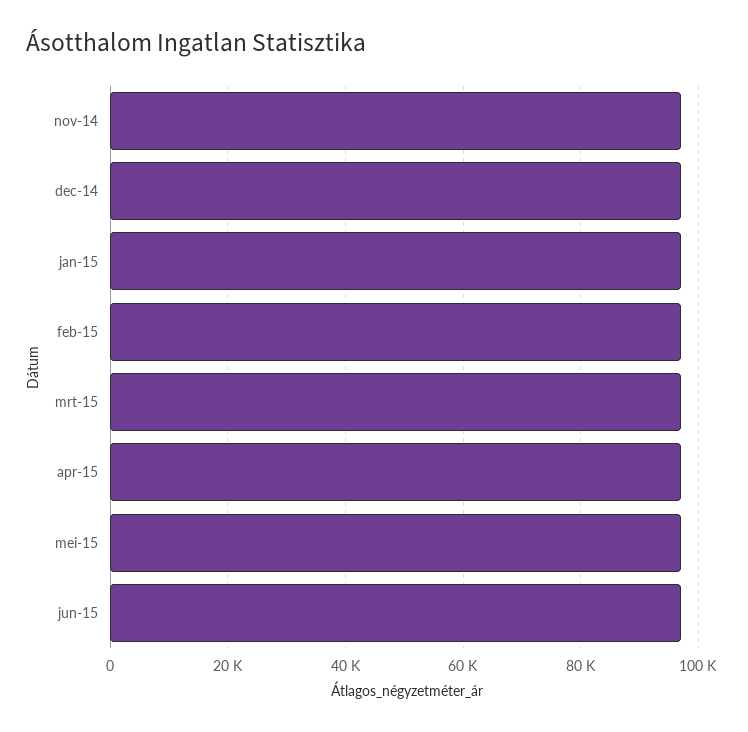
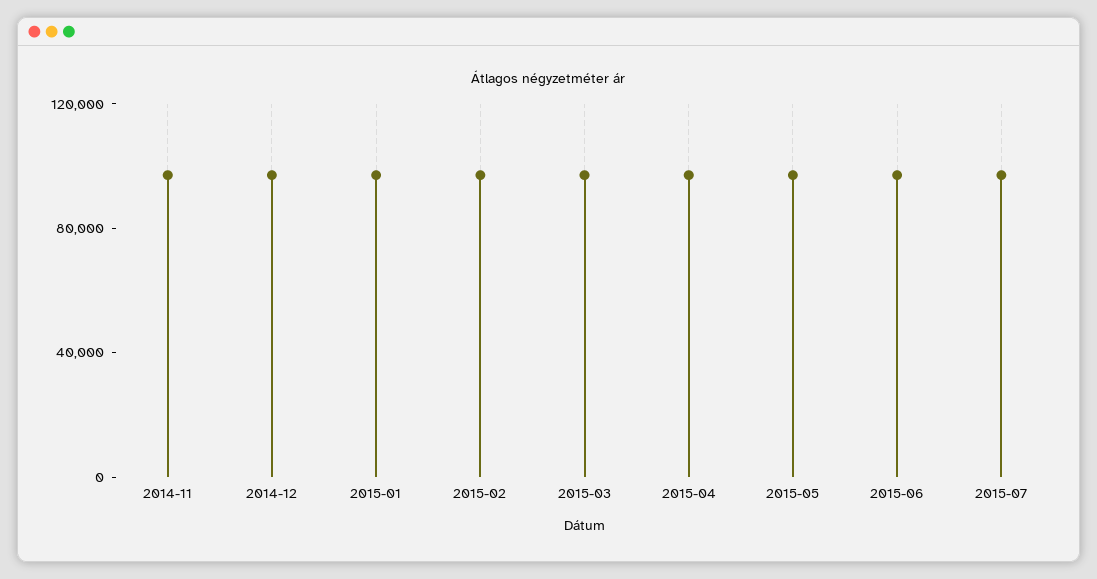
2015-07: none -> 100000

